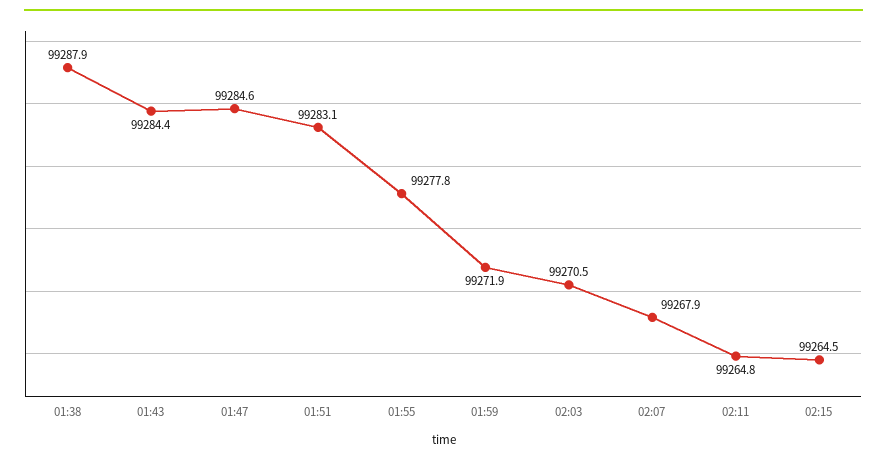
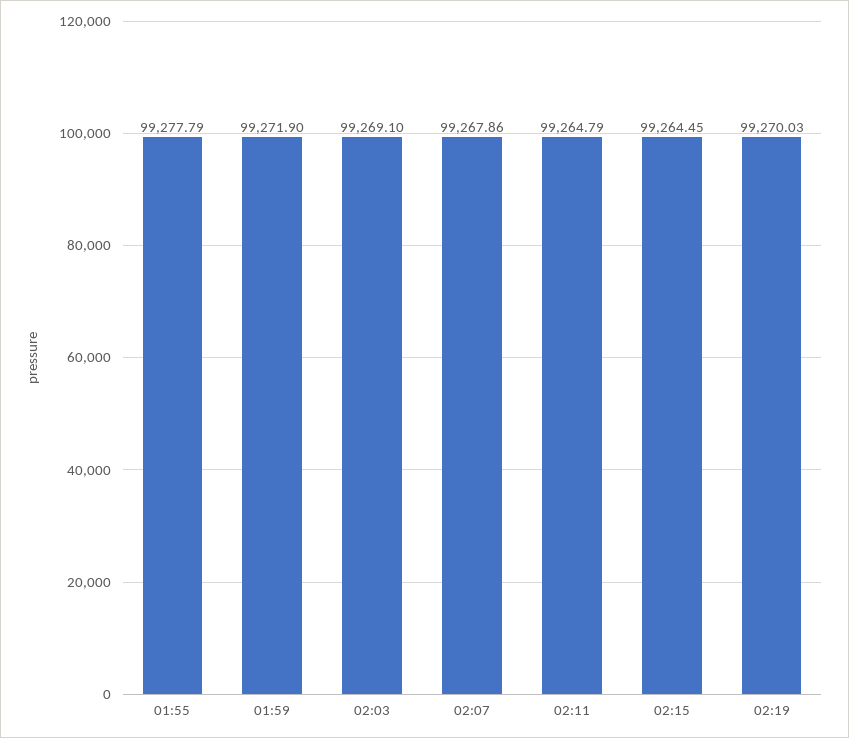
01:38: 99287.9 -> none
01:43: 99284.4 -> none
01:47: 99284.6 -> none
01:51: 99283.1 -> none
02:03: 99270.5 -> 99269.1
02:19: none -> 99270.03

